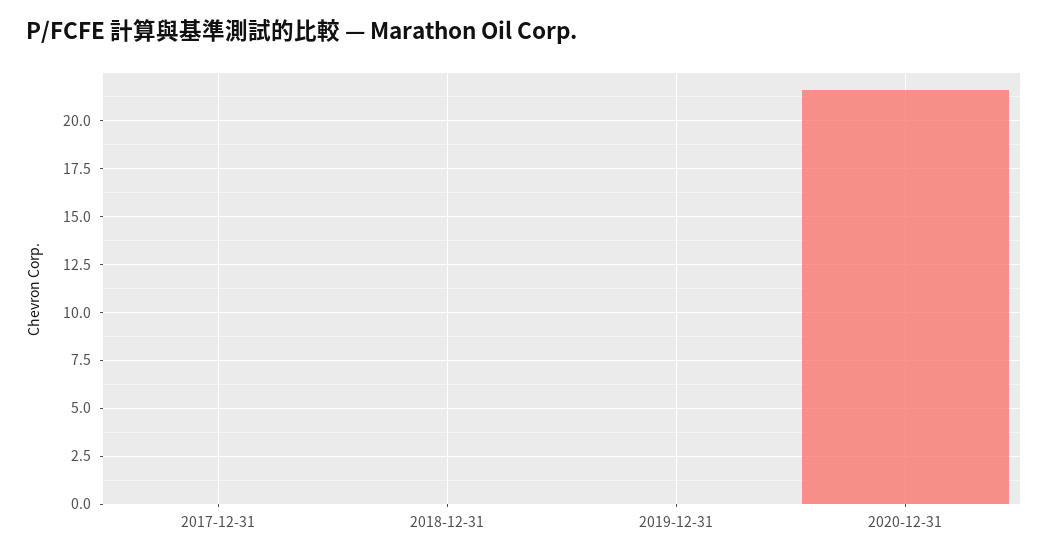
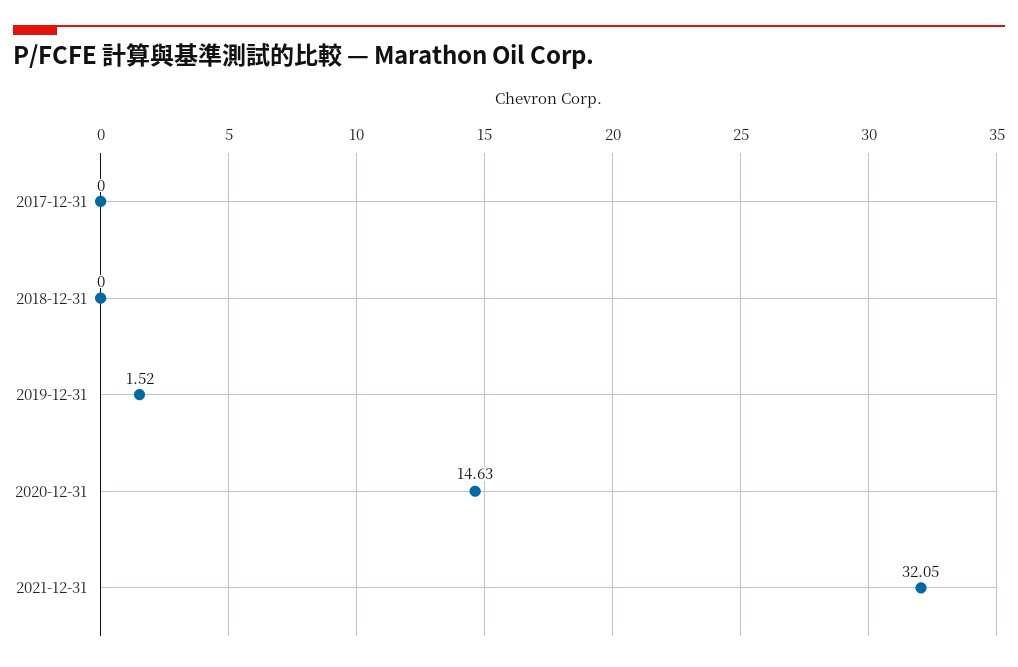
2019-12-31: 0 -> 1.52
2020-12-31: 21.5 -> 14.63
2021-12-31: none -> 32.05

